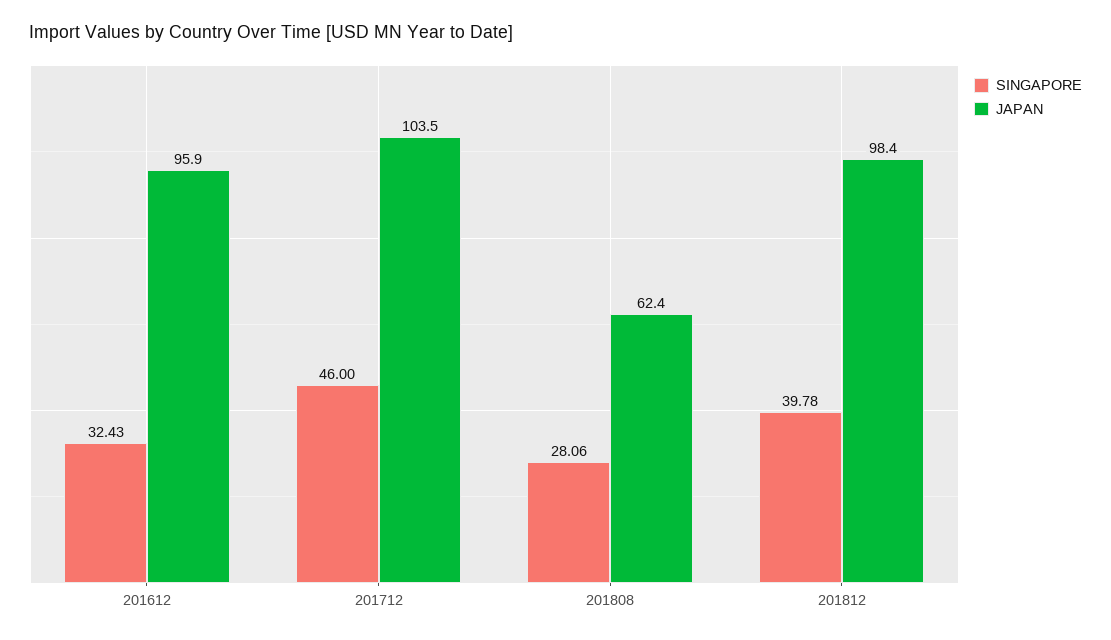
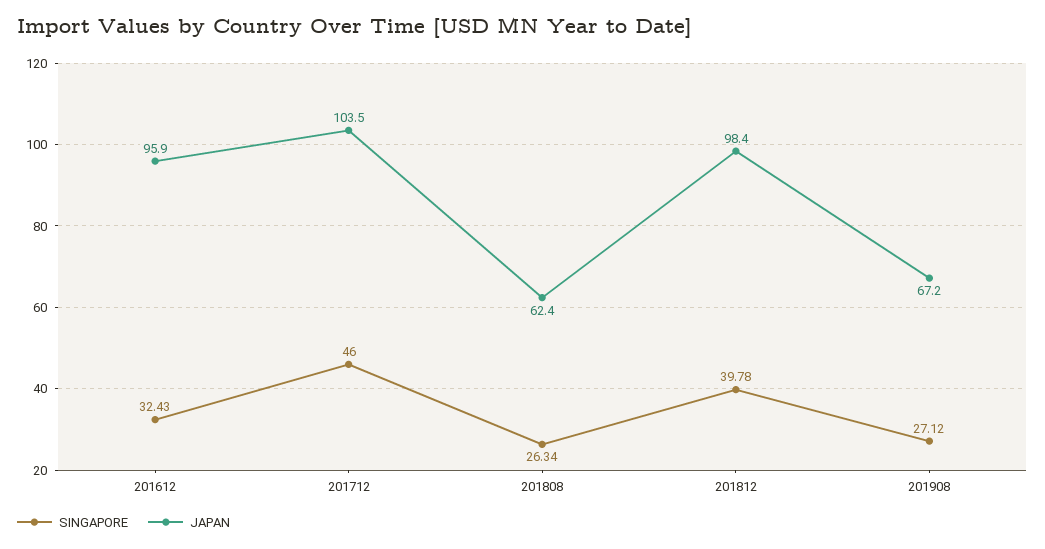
SINGAPORE, 201808: 28.06 -> 26.34
SINGAPORE, 201908: none -> 27.12
JAPAN, 201908: none -> 67.2

